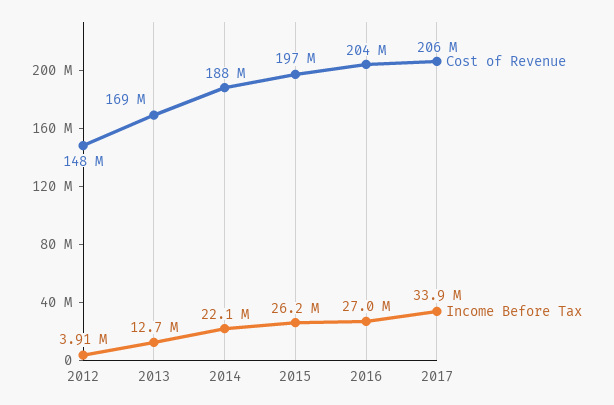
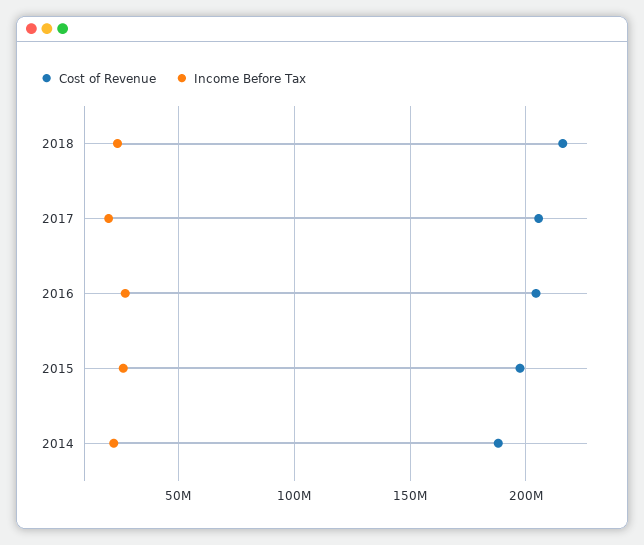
Cost of Revenue, 2012: 148000000 -> none
Income Before Tax, 2012: 3910000 -> none
Cost of Revenue, 2013: 169000000 -> none
Income Before Tax, 2013: 12700000 -> none
Income Before Tax, 2017: 33900000 -> 20000000
Cost of Revenue, 2018: none -> 215000000
Income Before Tax, 2018: none -> 25000000

